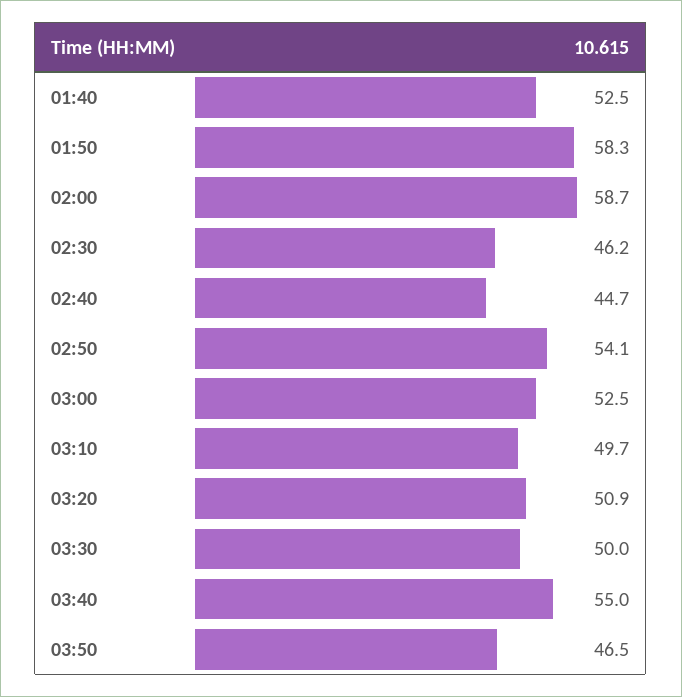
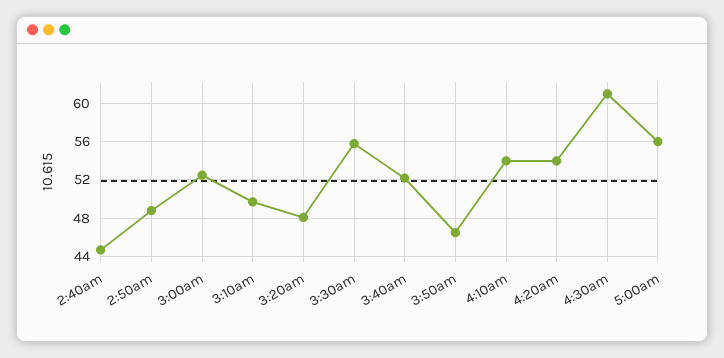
01:40: 52.5 -> none
01:50: 58.3 -> none
02:00: 58.7 -> none
02:30: 46.2 -> none
02:50: 54.1 -> 49
03:20: 50.9 -> 48
03:30: 50 -> 56
03:40: 55 -> 52
4:10am: none -> 54
4:20am: none -> 54
4:30am: none -> 61
5:00am: none -> 56

